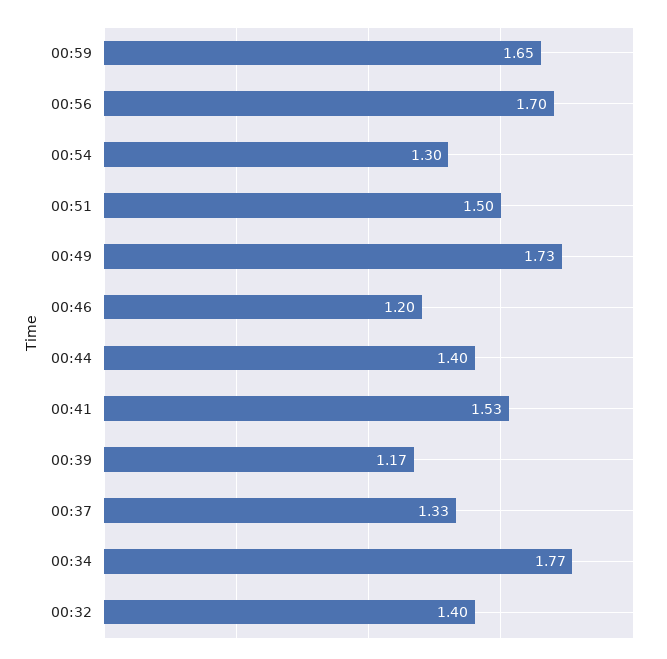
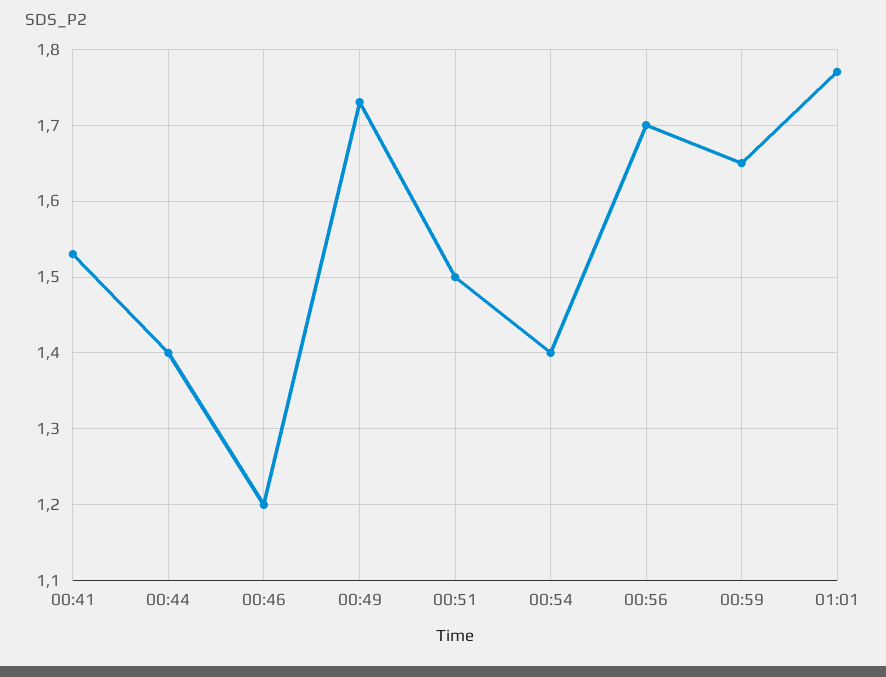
00:54: 1.3 -> 1.4
00:39: 1.17 -> none
00:37: 1.33 -> none
00:34: 1.77 -> none
00:32: 1.4 -> none
01:01: none -> 1.77

